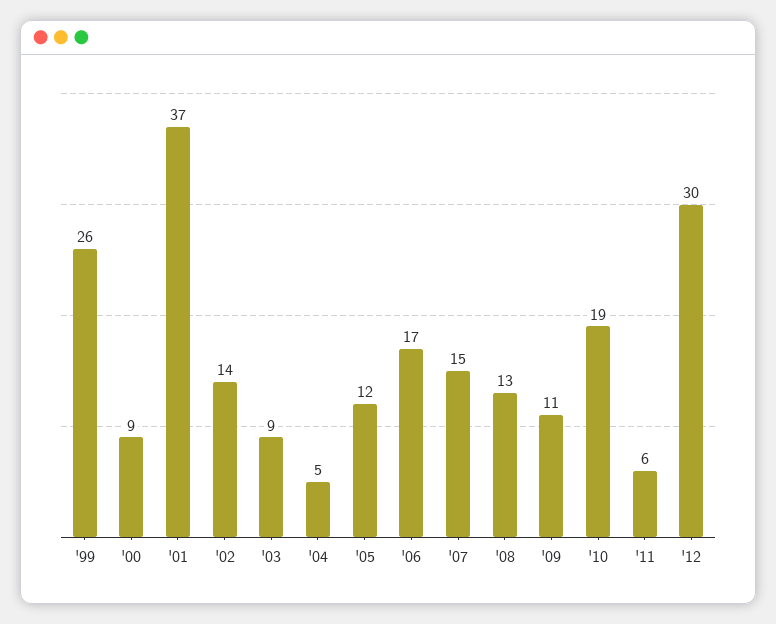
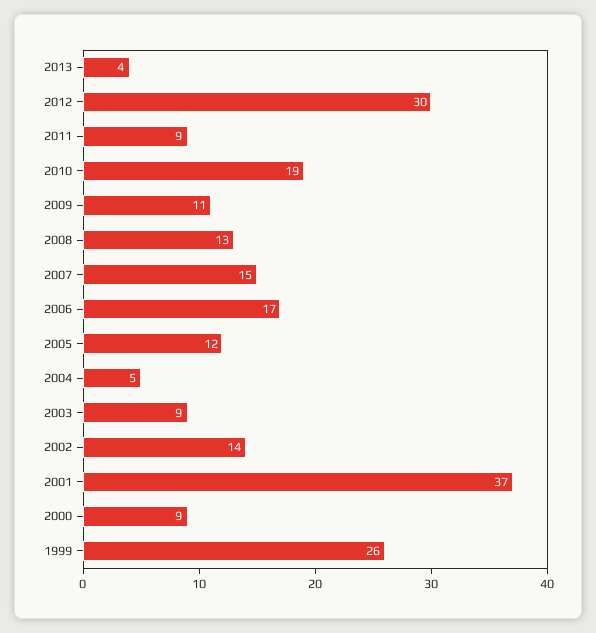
'11: 6 -> 9
2013: none -> 4

